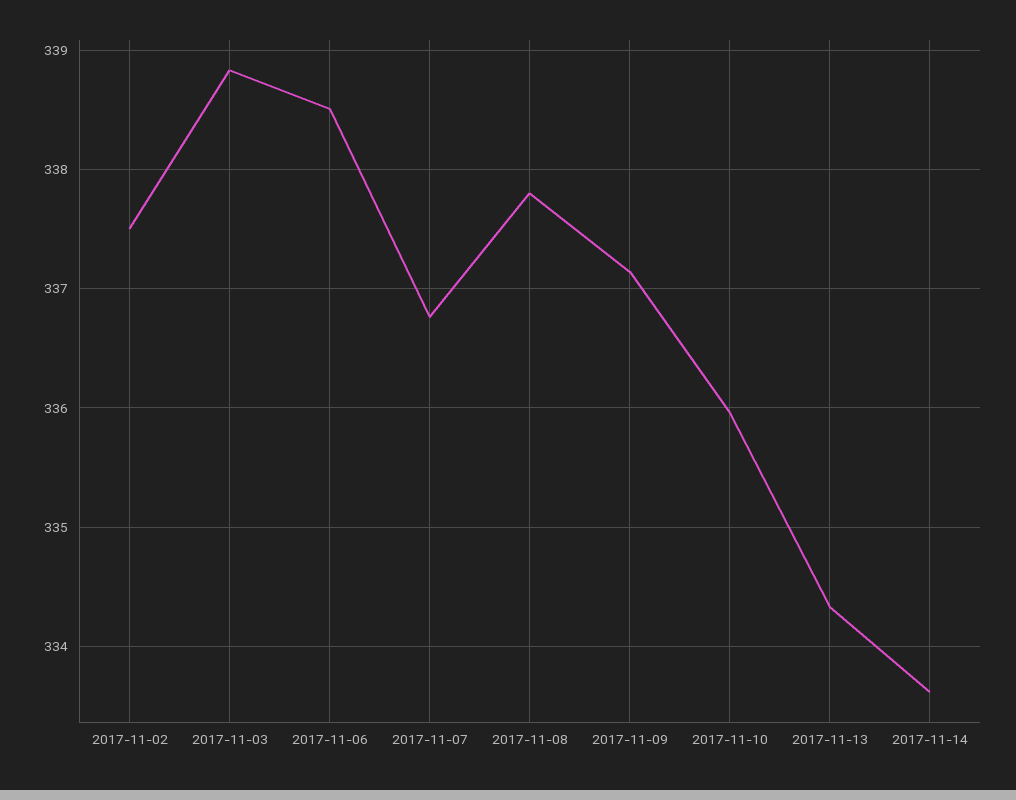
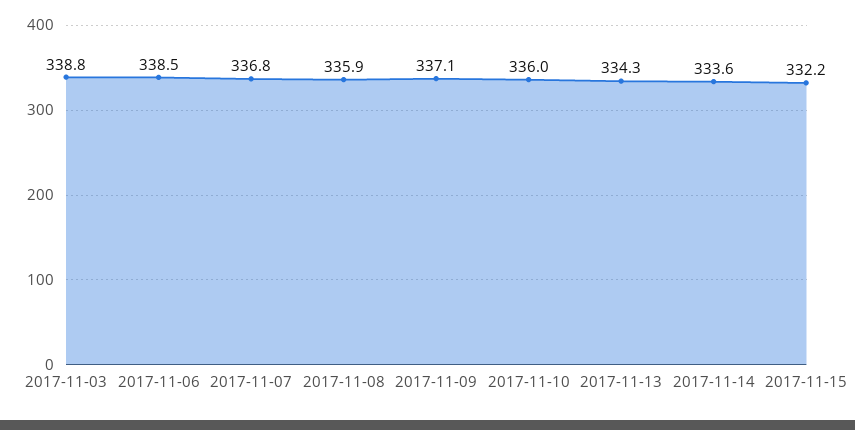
2017-11-02: 337.5 -> none
2017-11-08: 337.8 -> 335.9
2017-11-15: none -> 332.2

